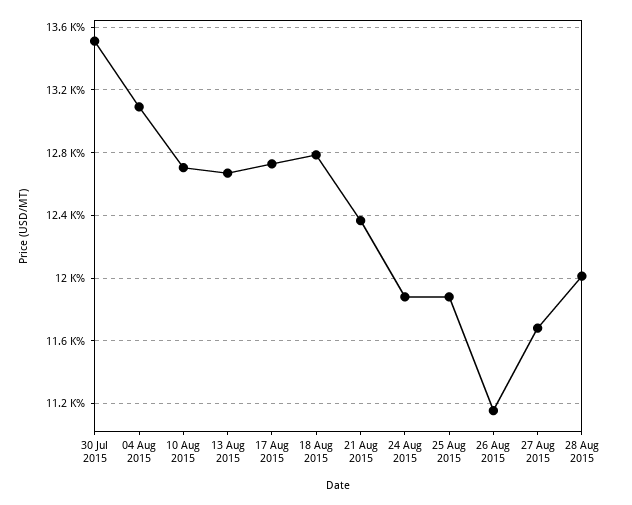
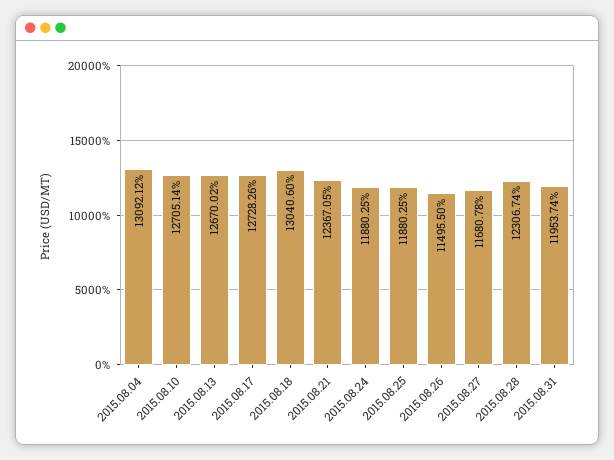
30 Jul 2015: 13500 -> none
18 Aug 2015: 12800 -> 13040.6
26 Aug 2015: 11150 -> 11495.5
28 Aug 2015: 12000 -> 12306.74
2015.08.31: none -> 11953.74

